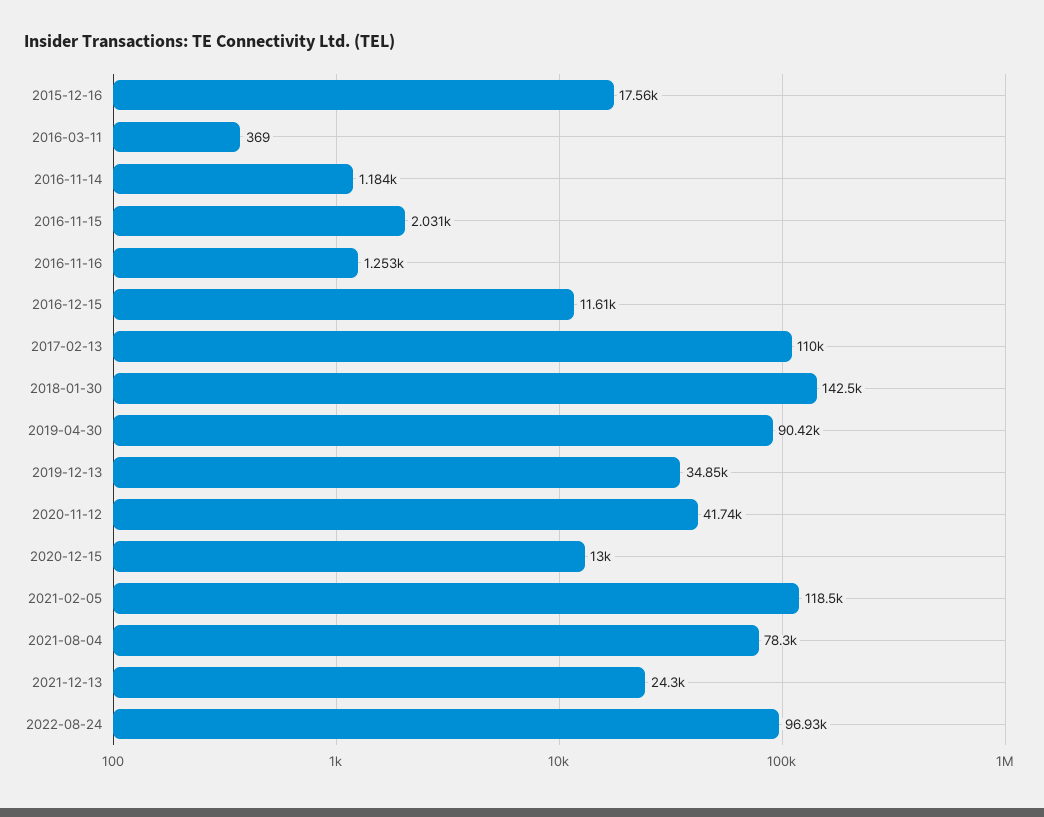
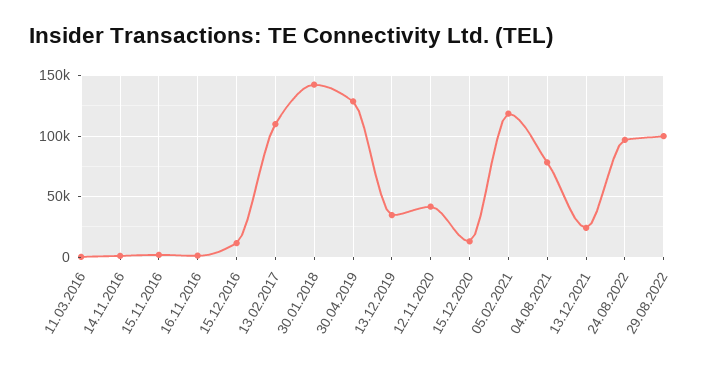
2015-12-16: 17560 -> none
2019-04-30: 90420 -> 130000
29.08.2022: none -> 100000

